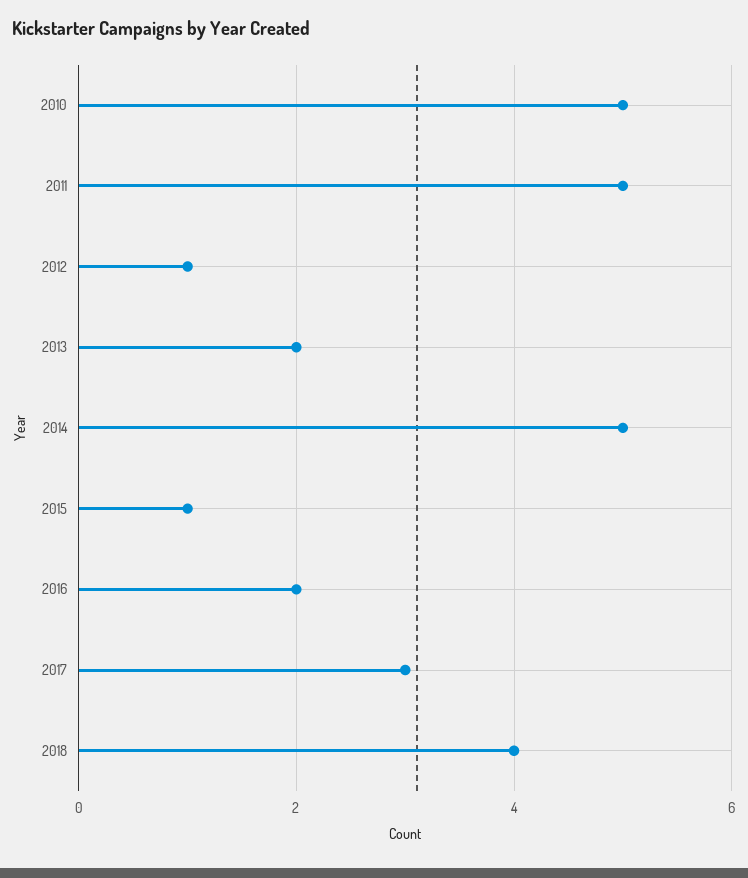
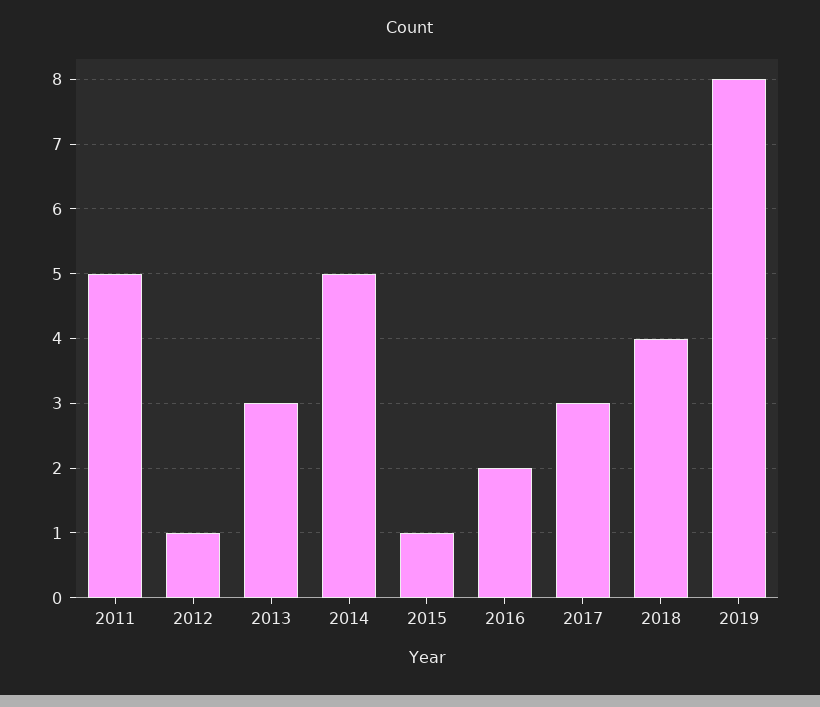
2010: 5 -> none
2013: 2 -> 3
2019: none -> 8

